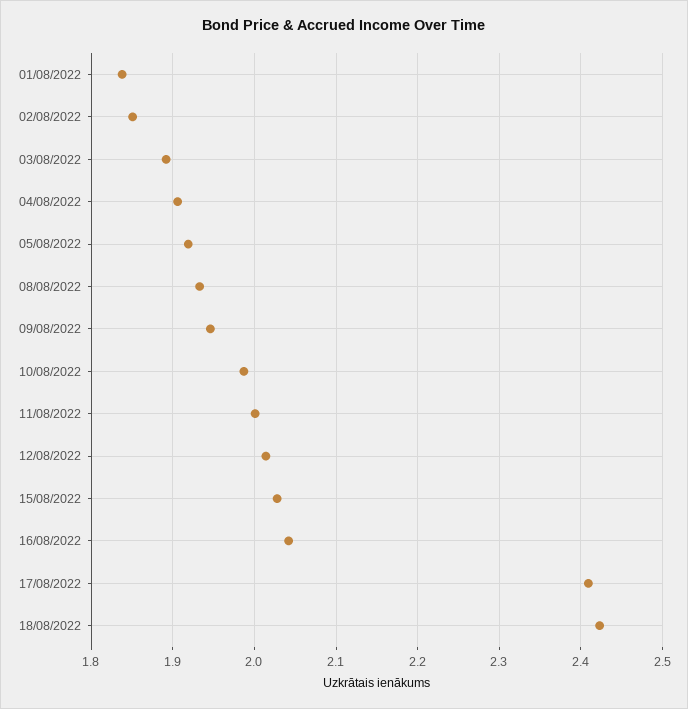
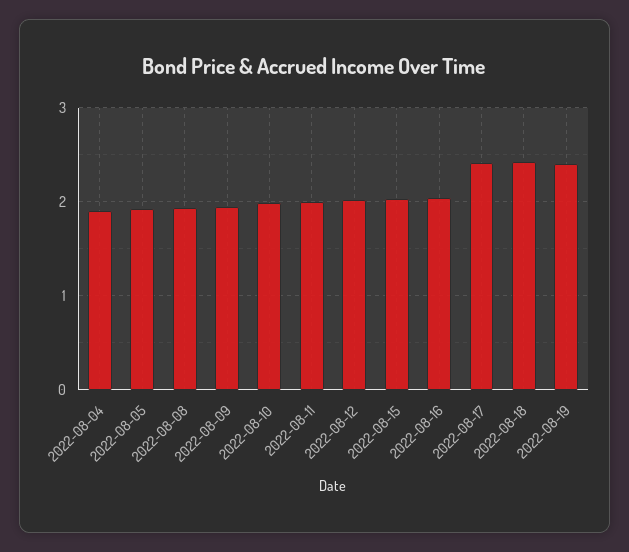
01/08/2022: 1.84 -> none
02/08/2022: 1.85 -> none
03/08/2022: 1.89 -> none
2022-08-19: none -> 2.4

